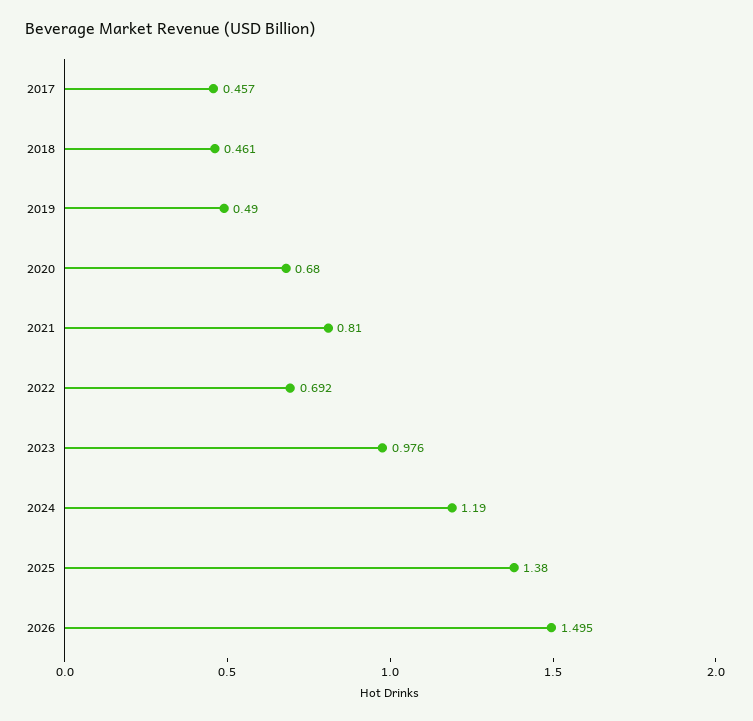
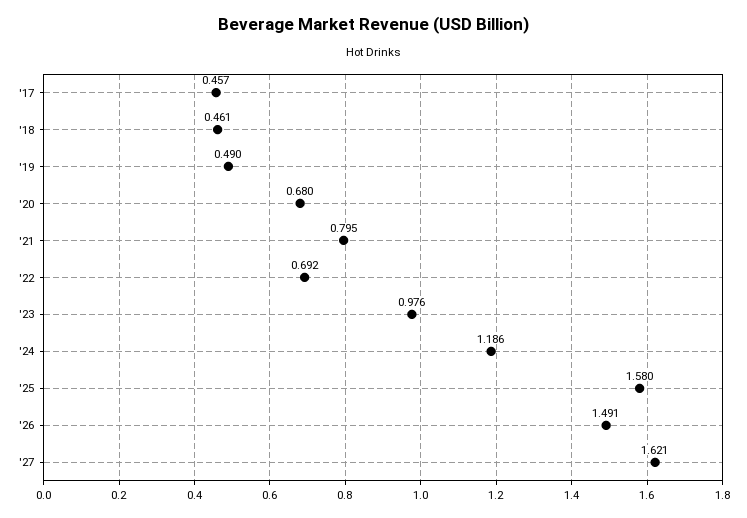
2021: 0.81 -> 0.795
2024: 1.19 -> 1.186
2025: 1.38 -> 1.58
2026: 1.495 -> 1.491
'27: none -> 1.621

